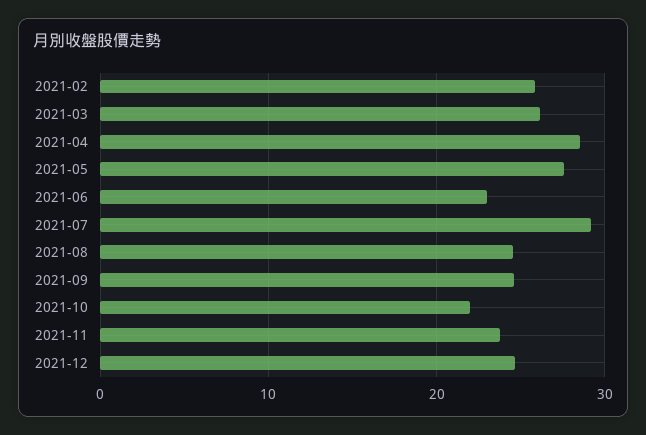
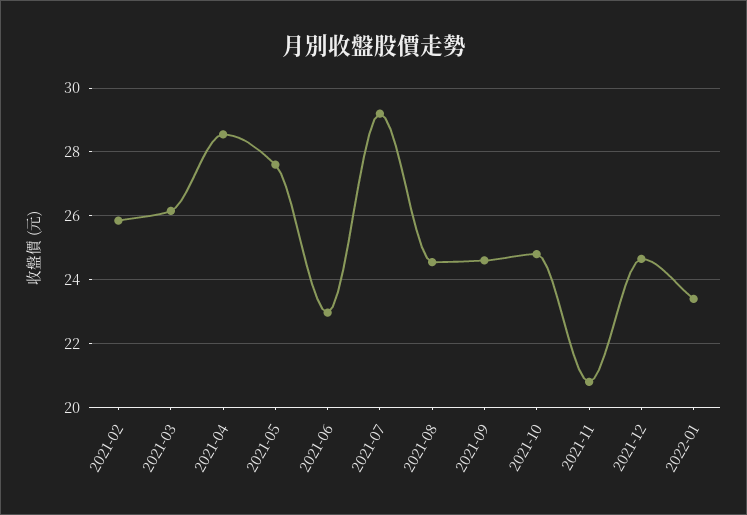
2021-10: 22 -> 24.8
2021-11: 24 -> 20.8
2022-01: none -> 23.4

